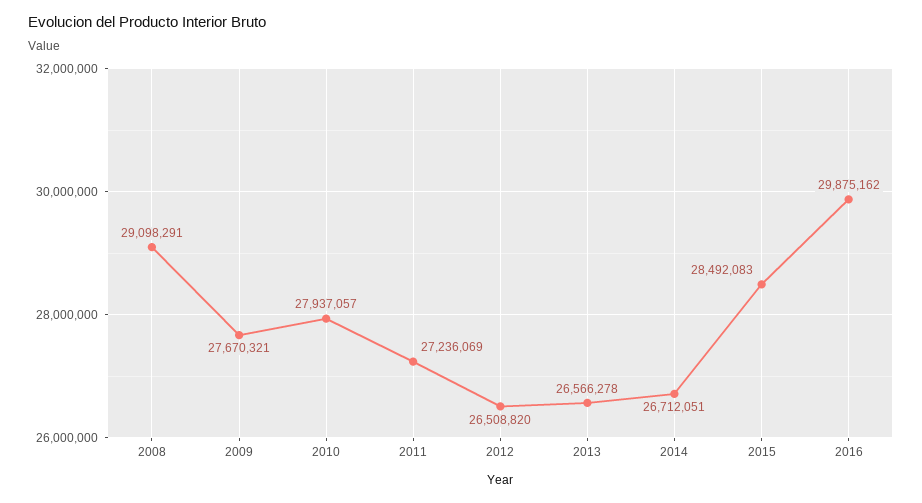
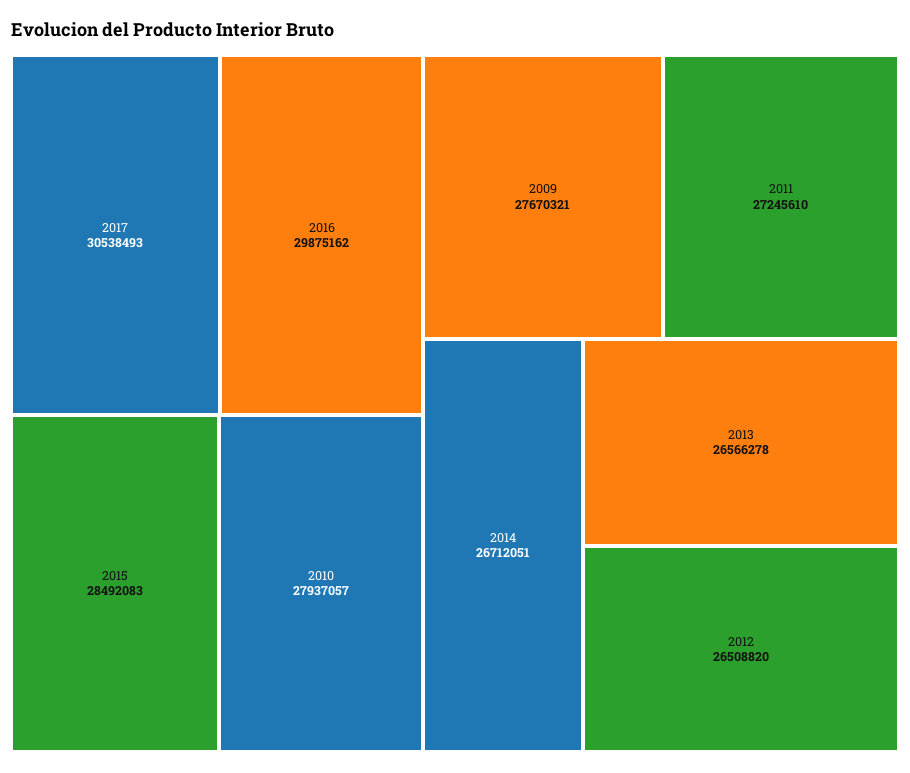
2008: 29098291 -> none
2011: 27236069 -> 27245610
2017: none -> 30538493

